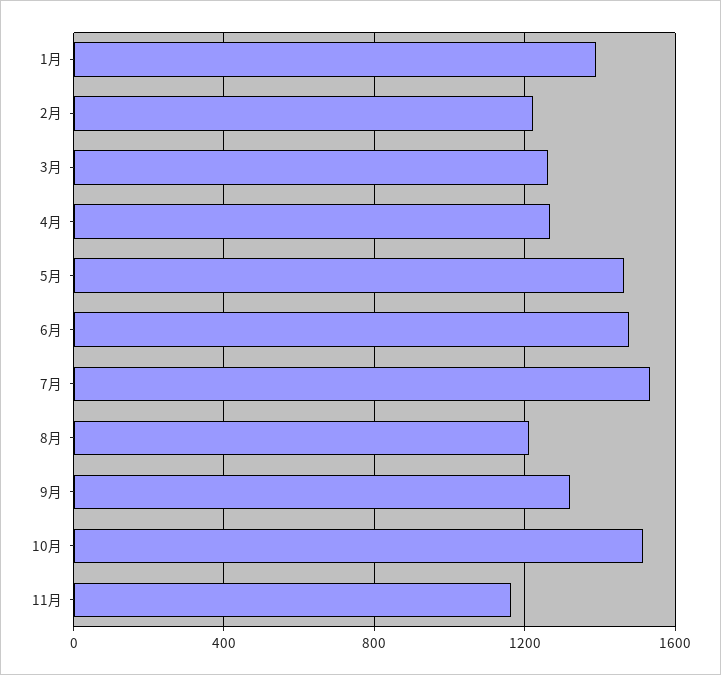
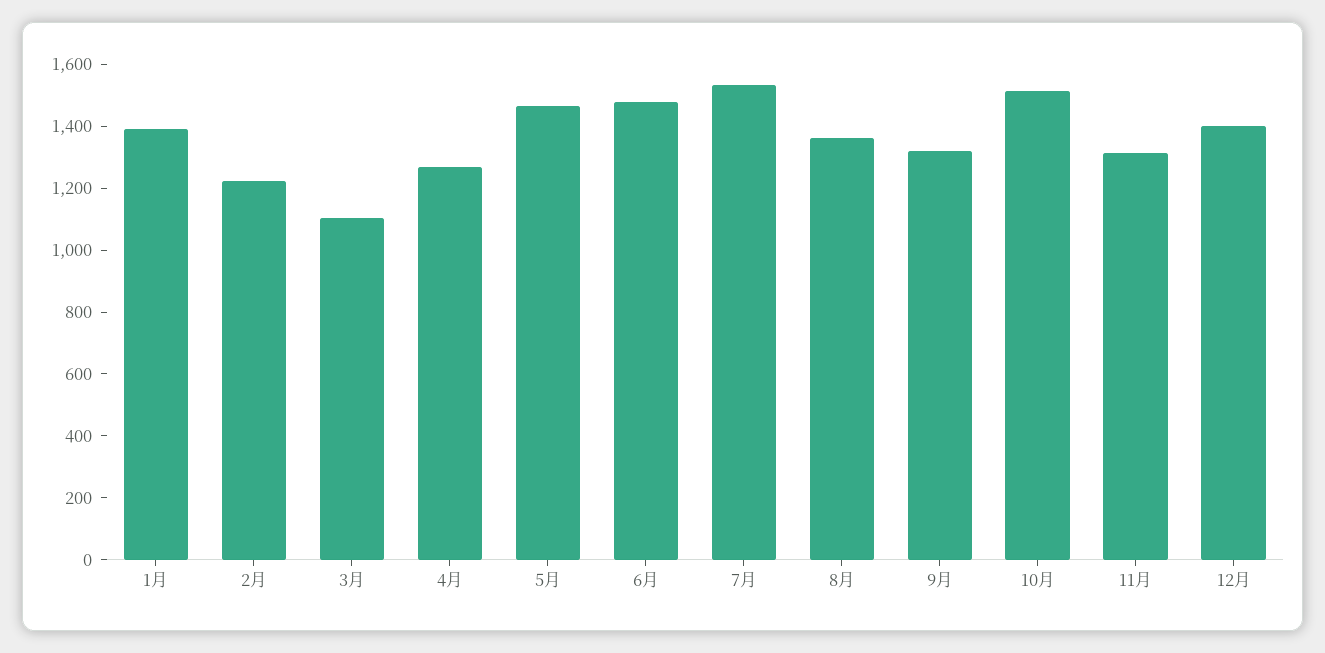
3月: 1250 -> 1100
8月: 1200 -> 1350
11月: 1150 -> 1300
12月: none -> 1400

